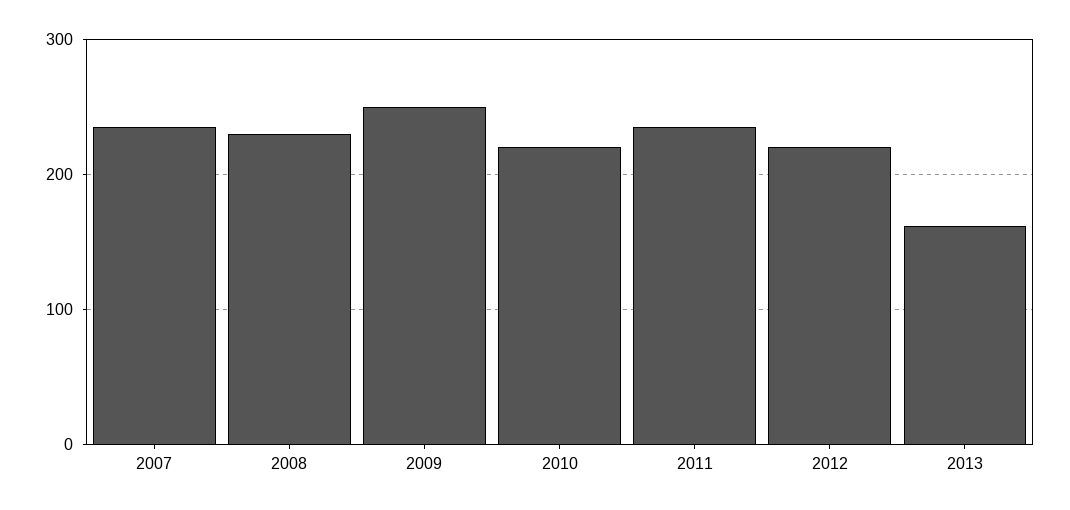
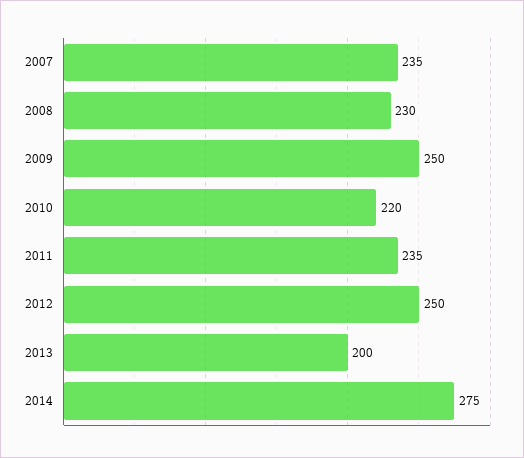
2012: 220 -> 250
2013: 160 -> 200
2014: none -> 275

